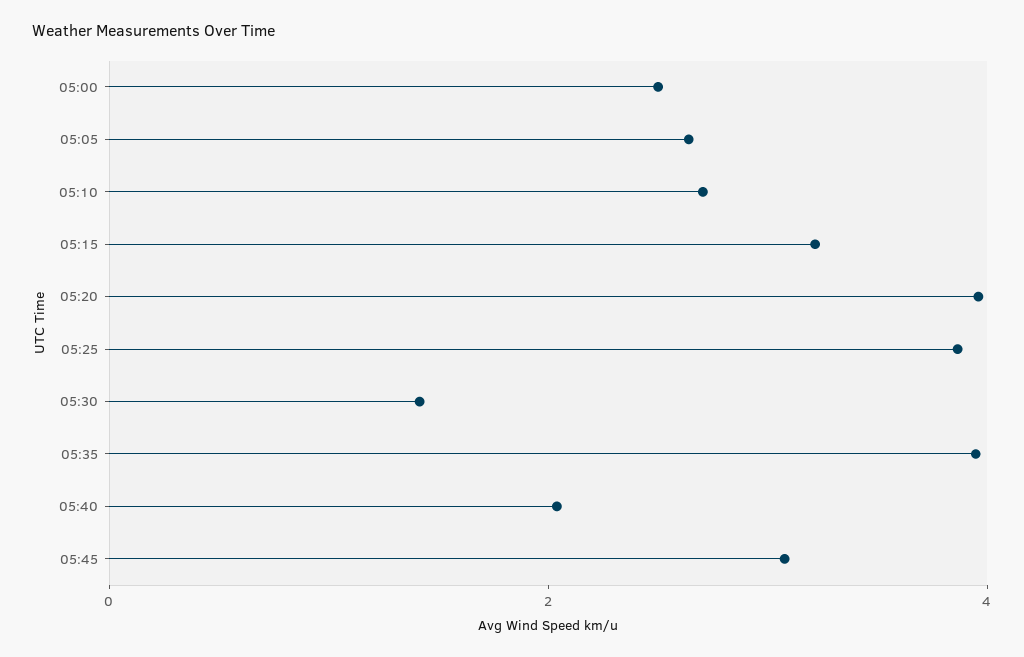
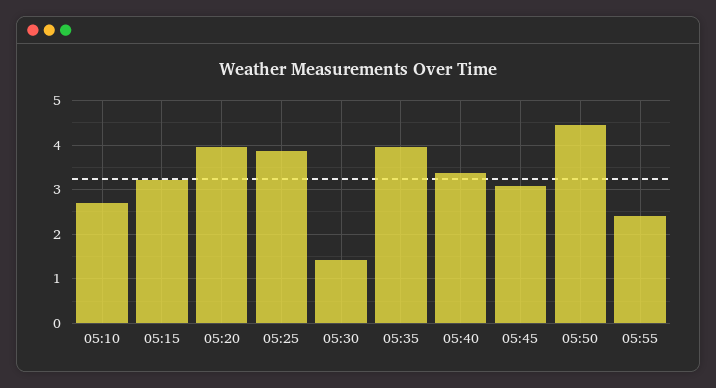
05:00: 2.5 -> none
05:05: 2.5 -> none
05:40: 2 -> 3.4
05:50: none -> 4.4
05:55: none -> 2.4

